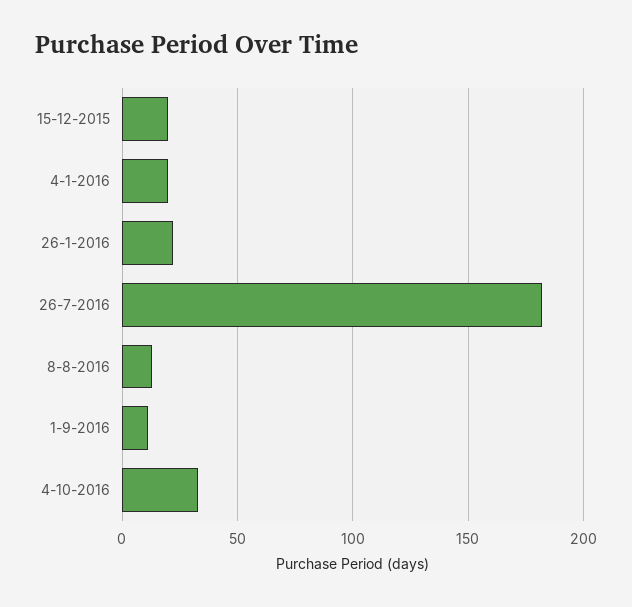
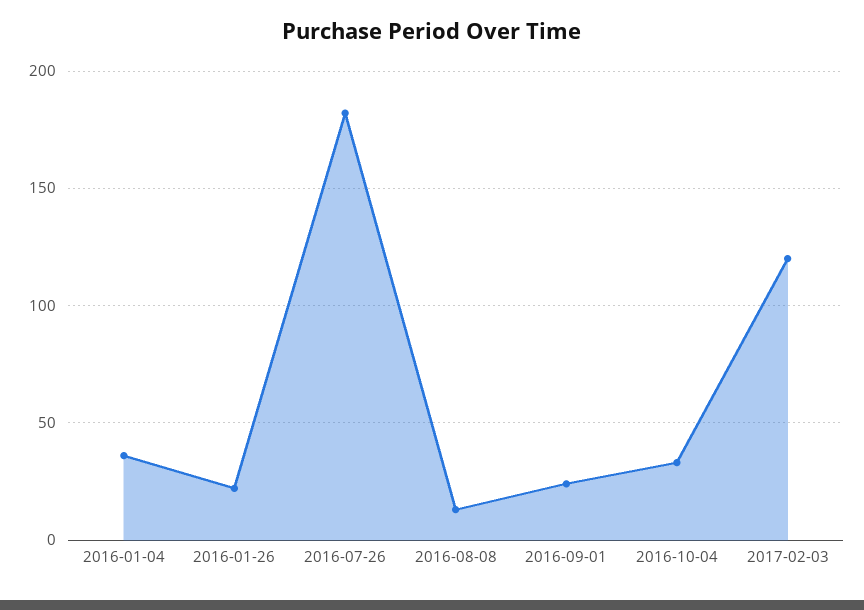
15-12-2015: 20 -> none
4-1-2016: 20 -> 35
1-9-2016: 10 -> 25
2017-02-03: none -> 120

